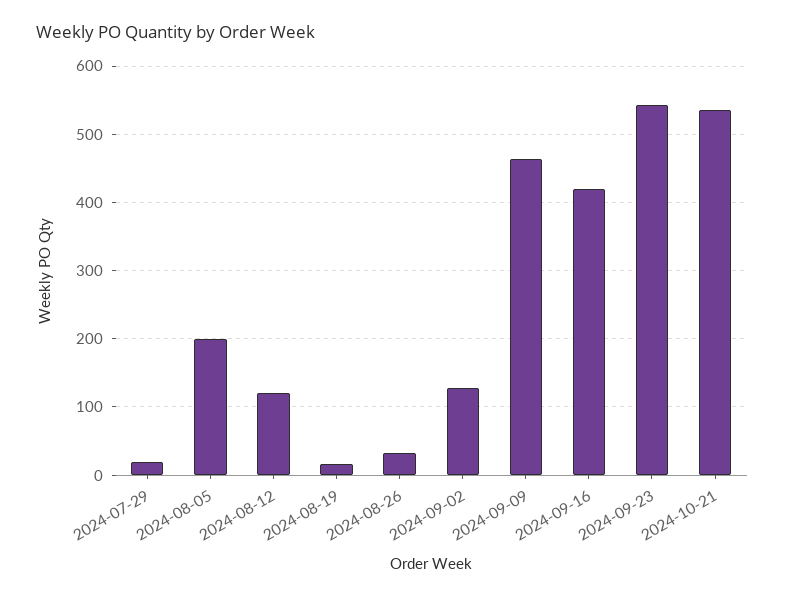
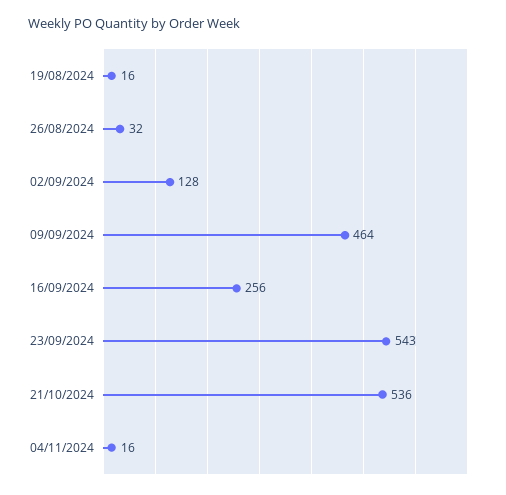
2024-07-29: 20 -> none
2024-08-05: 200 -> none
2024-08-12: 120 -> none
2024-09-16: 420 -> 256
04/11/2024: none -> 16

